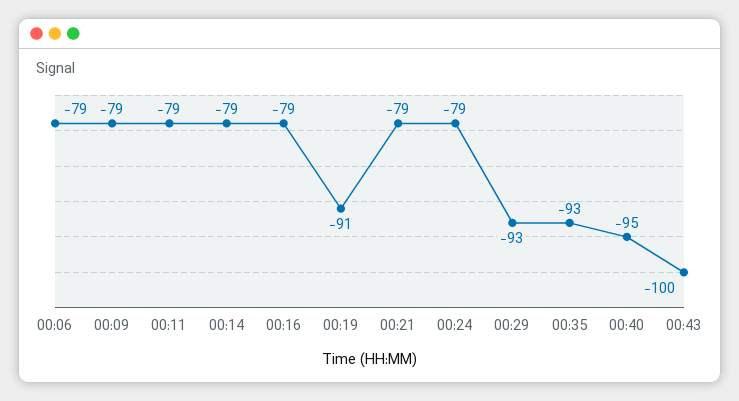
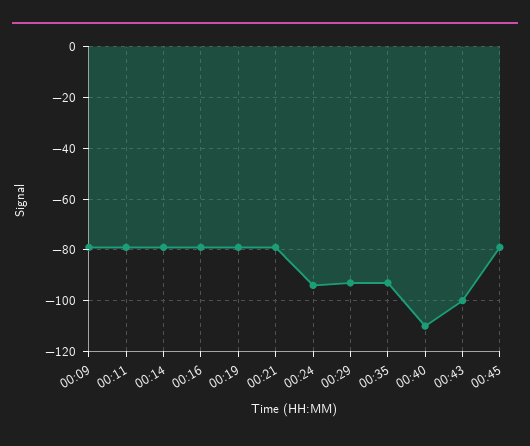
00:06: -79 -> none
00:19: -91 -> -80
00:24: -79 -> -95
00:40: -95 -> -110
00:45: none -> -80

